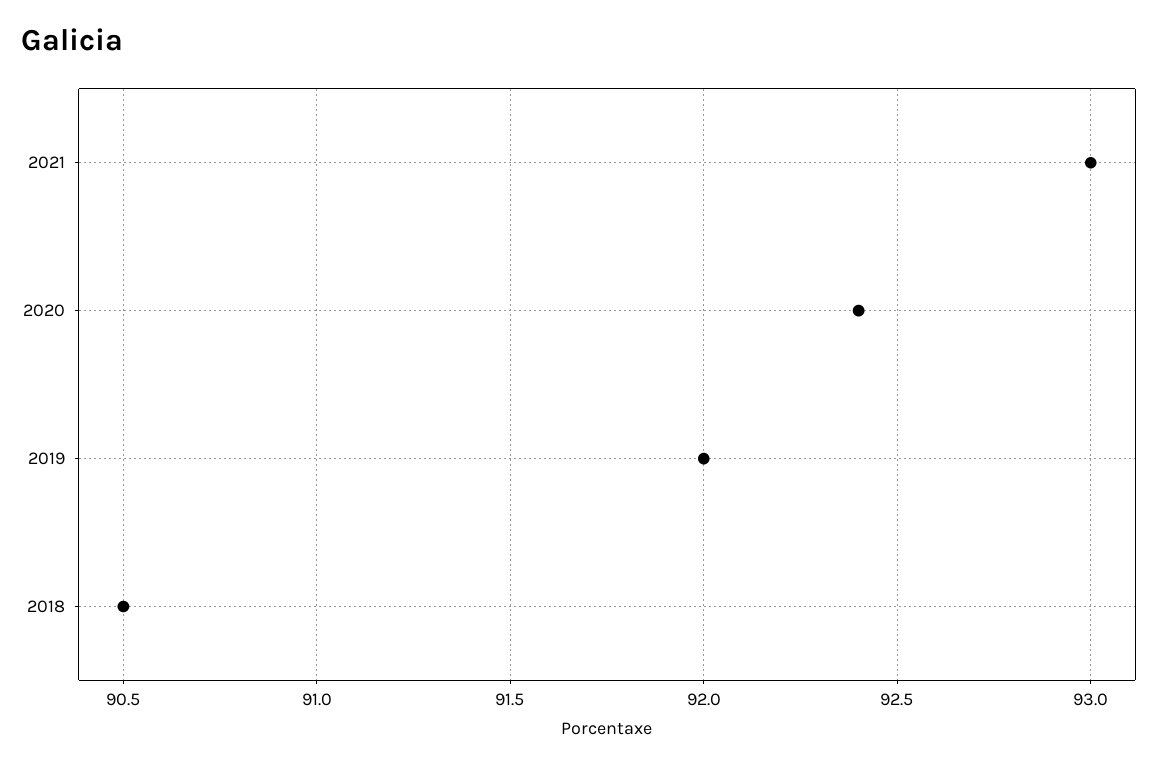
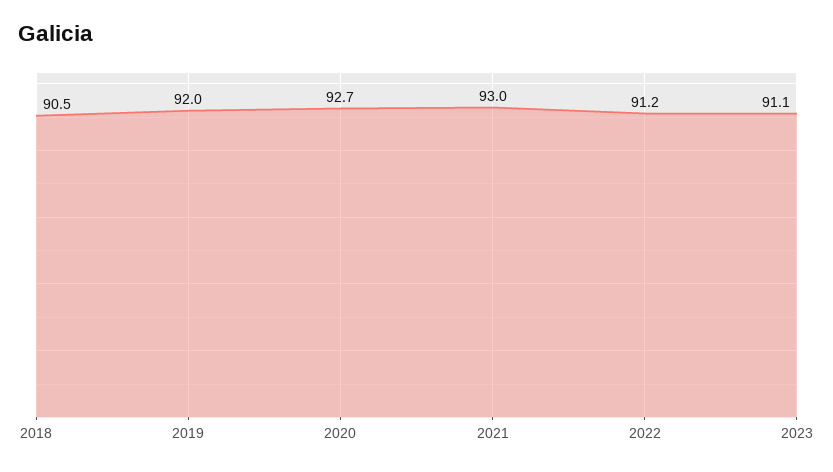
2020: 92.4 -> 92.7
2022: none -> 91.2
2023: none -> 91.1

